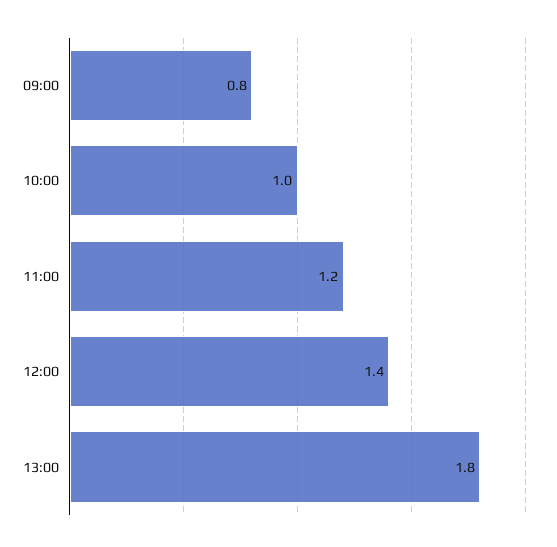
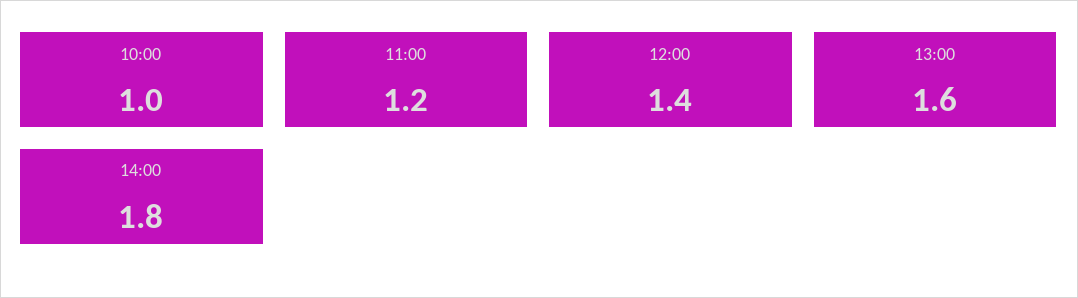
09:00: 0.8 -> none
13:00: 1.8 -> 1.6
14:00: none -> 1.8

